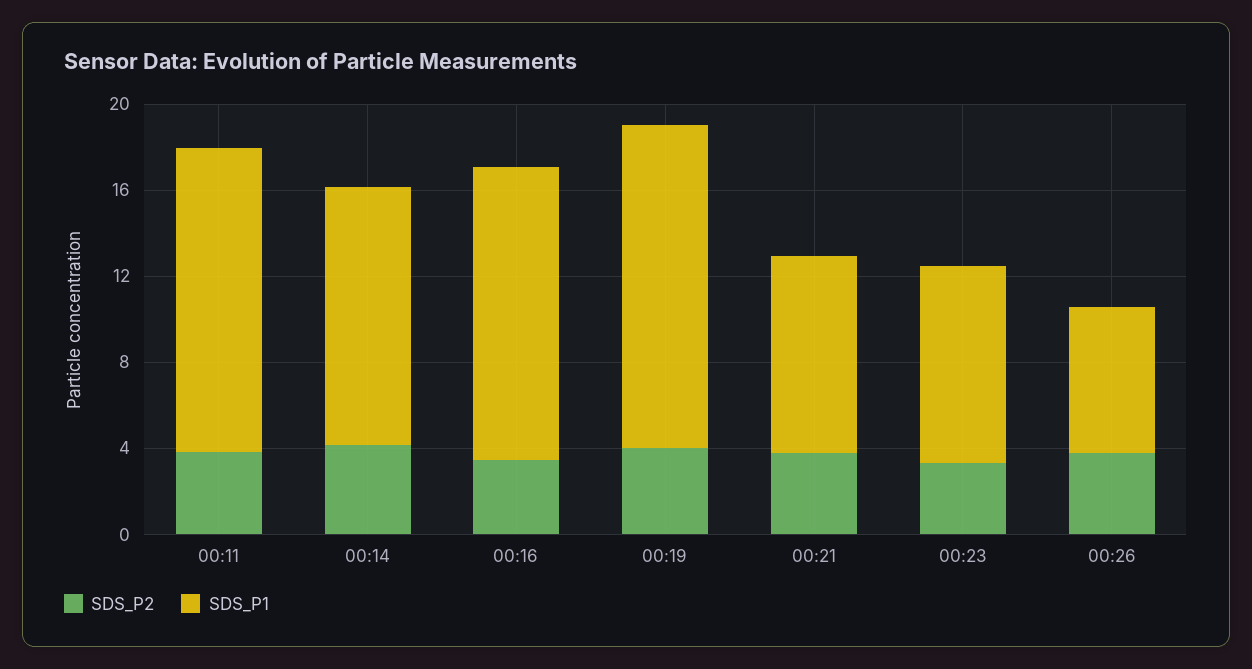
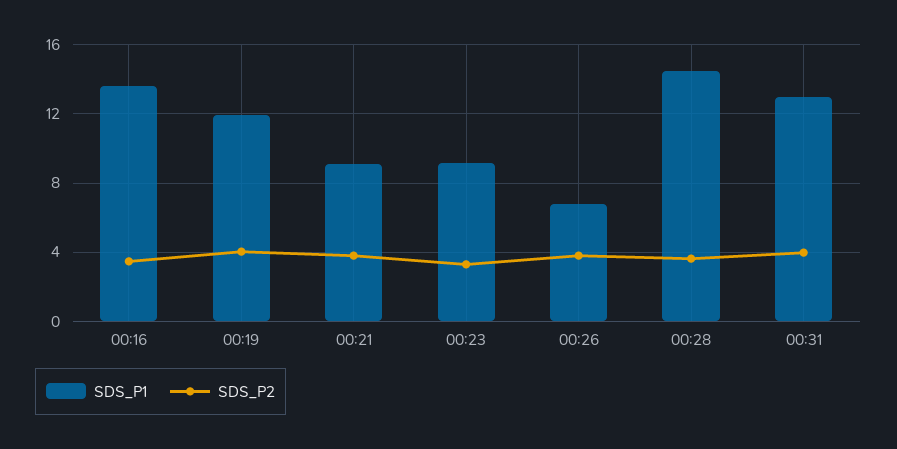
SDS_P2, 00:11: 4 -> none
SDS_P1, 00:11: 14 -> none
SDS_P2, 00:14: 4 -> none
SDS_P1, 00:14: 12 -> none
SDS_P1, 00:19: 15 -> 12
SDS_P1, 00:28: none -> 14.5
SDS_P2, 00:28: none -> 3.5
SDS_P1, 00:31: none -> 13
SDS_P2, 00:31: none -> 4

